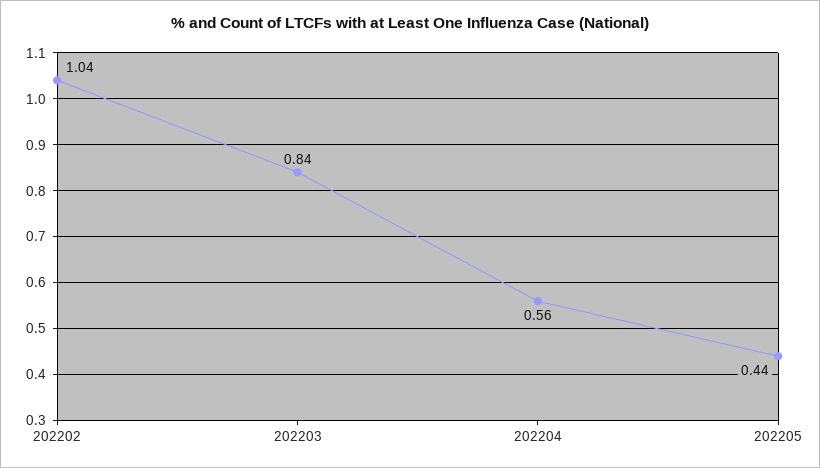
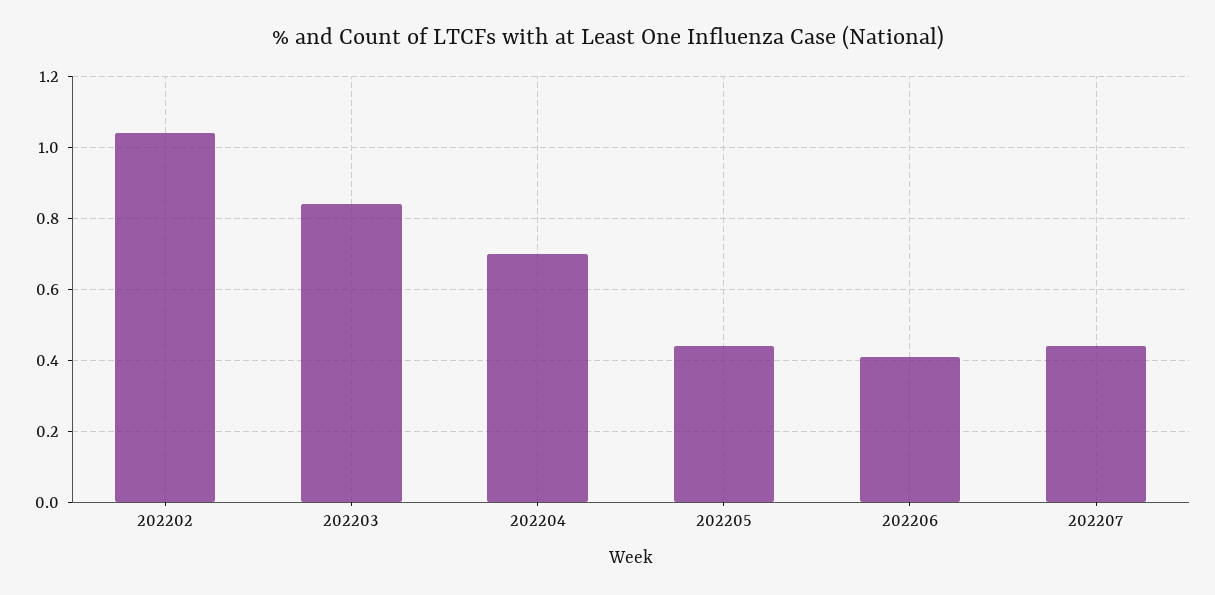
202204: 0.56 -> 0.7
202206: none -> 0.4
202207: none -> 0.45

